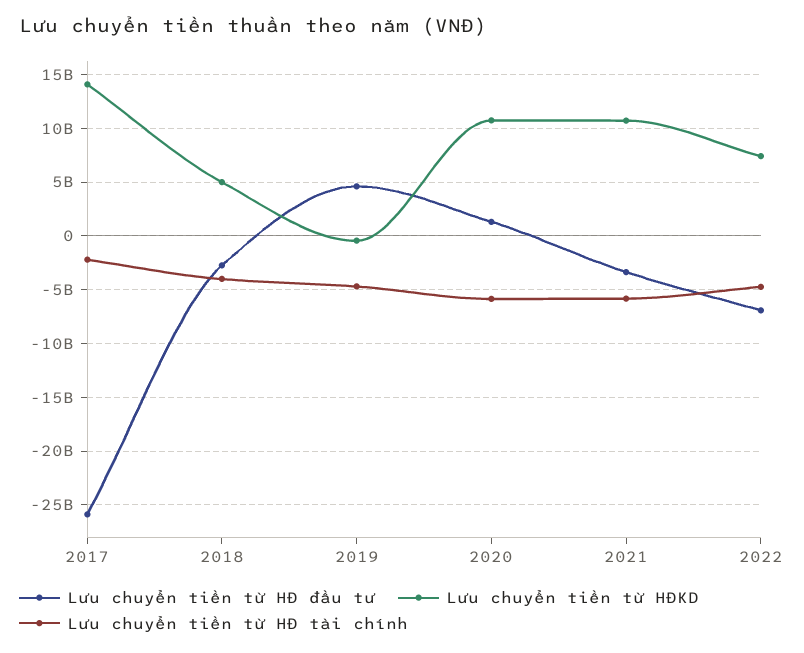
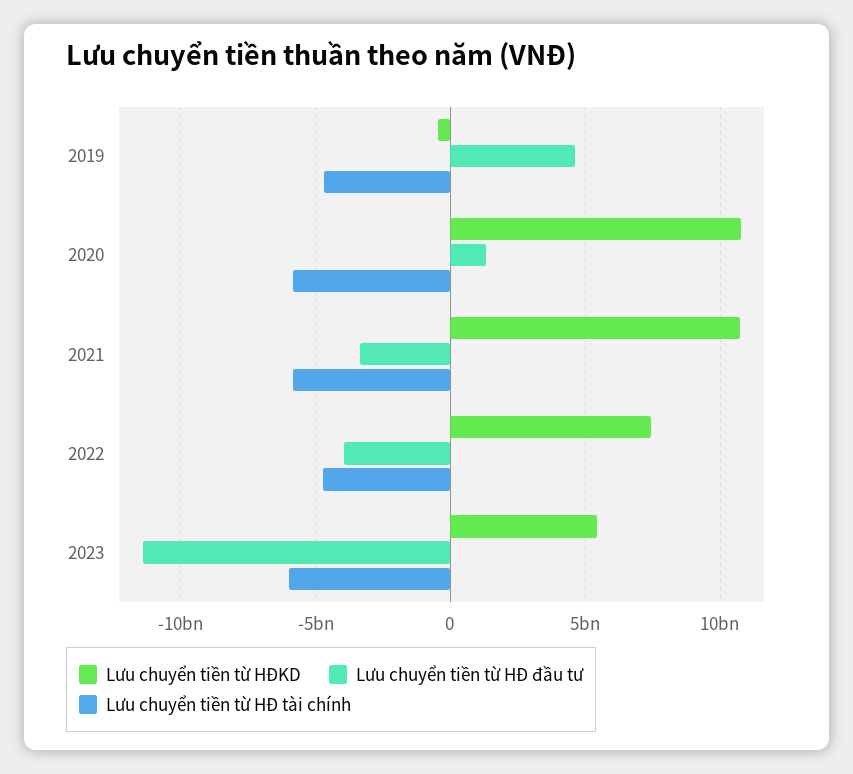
Lưu chuyển tiền từ HĐ đầu tư, 2017: -26000000000 -> none
Lưu chuyển tiền từ HĐKD, 2017: 14000000000 -> none
Lưu chuyển tiền từ HĐ tài chính, 2017: -2000000000 -> none
Lưu chuyển tiền từ HĐ đầu tư, 2018: -3000000000 -> none
Lưu chuyển tiền từ HĐKD, 2018: 5000000000 -> none
Lưu chuyển tiền từ HĐ tài chính, 2018: -4000000000 -> none
Lưu chuyển tiền từ HĐ đầu tư, 2022: -7000000000 -> -4000000000
Lưu chuyển tiền từ HĐKD, 2023: none -> 5500000000
Lưu chuyển tiền từ HĐ đầu tư, 2023: none -> -11500000000
Lưu chuyển tiền từ HĐ tài chính, 2023: none -> -6000000000

